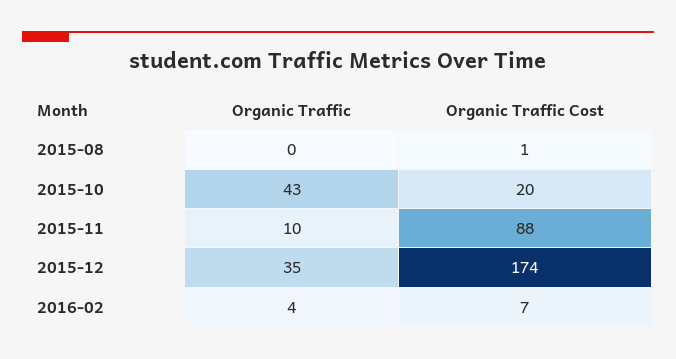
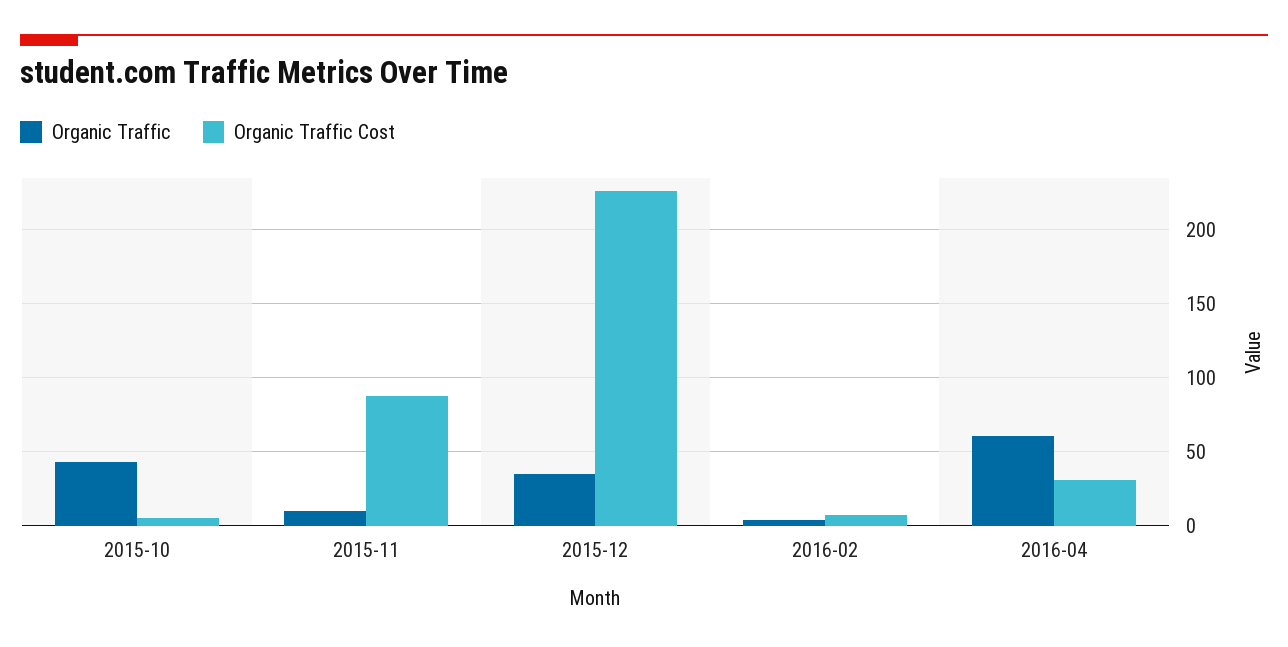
Organic Traffic, 2015-08: 0 -> none
Organic Traffic Cost, 2015-08: 1 -> none
Organic Traffic Cost, 2015-10: 20 -> 5
Organic Traffic Cost, 2015-12: 174 -> 225
Organic Traffic, 2016-04: none -> 60
Organic Traffic Cost, 2016-04: none -> 30

